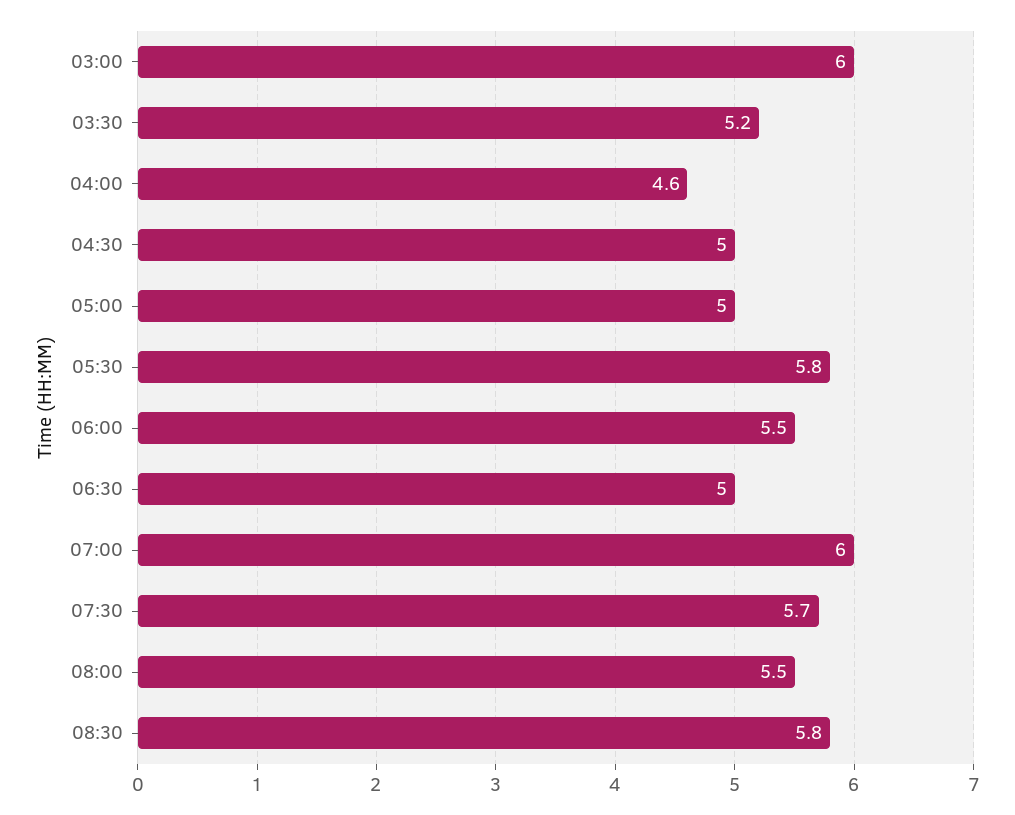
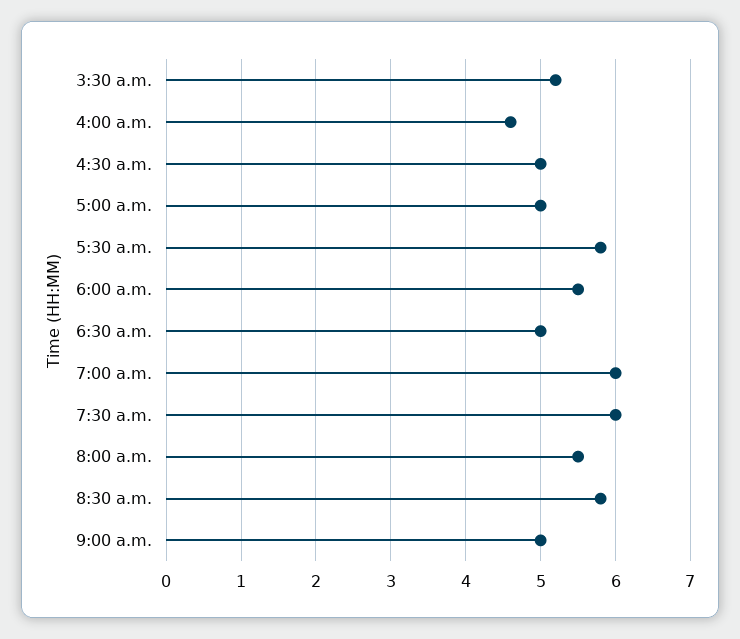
03:00: 6 -> none
07:30: 5.7 -> 6
9:00 a.m.: none -> 5

